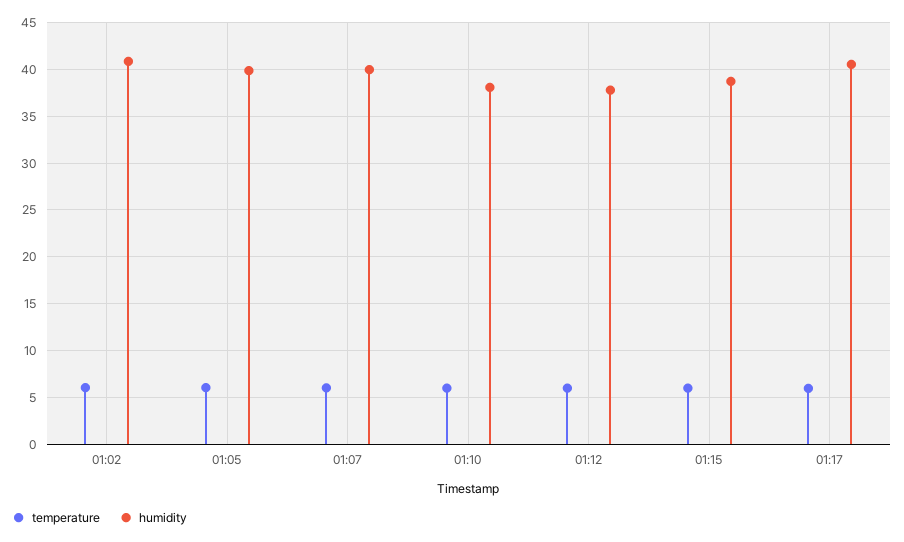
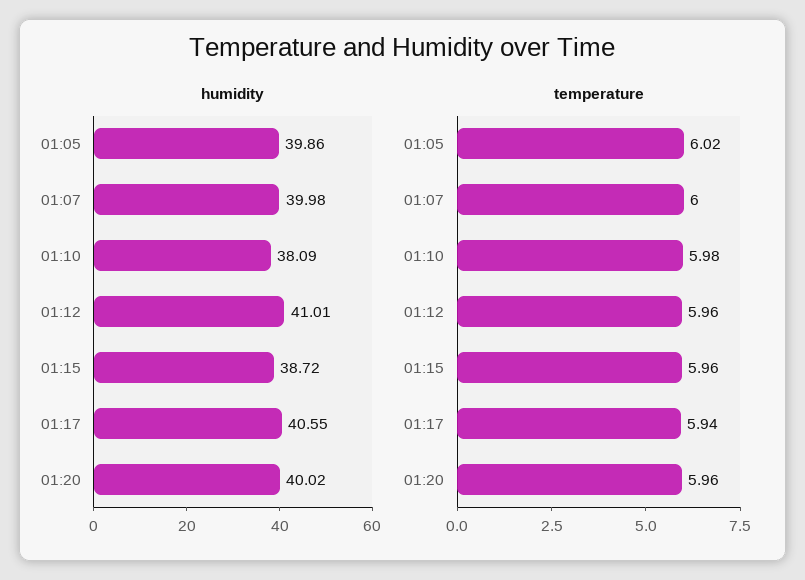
temperature, 01:02: 6 -> none
humidity, 01:02: 41 -> none
humidity, 01:12: 38 -> 41.01
humidity, 01:20: none -> 40.02
temperature, 01:20: none -> 5.96

